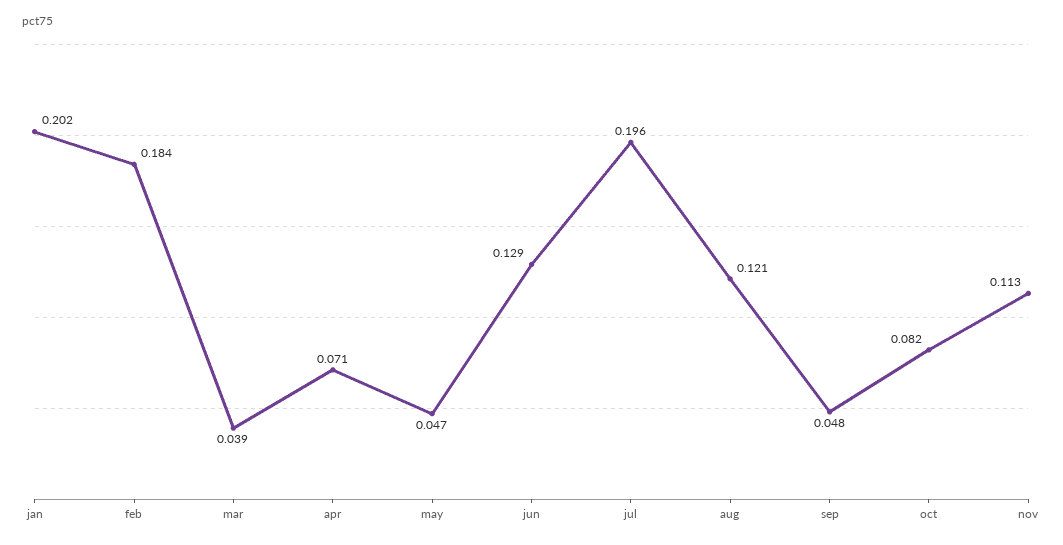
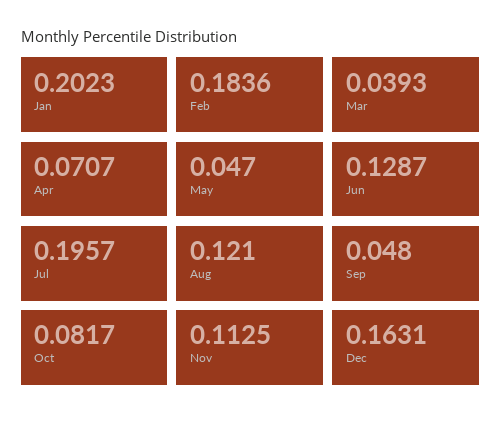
Dec: none -> 0.1631

